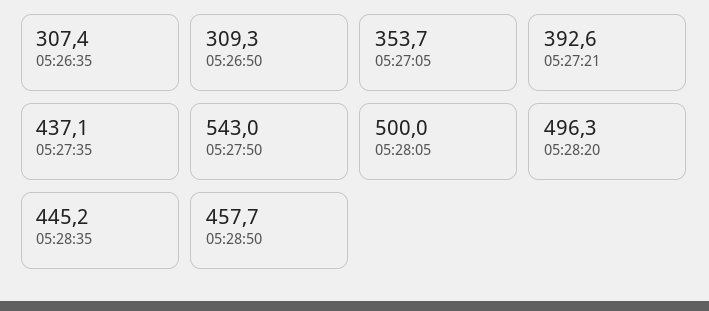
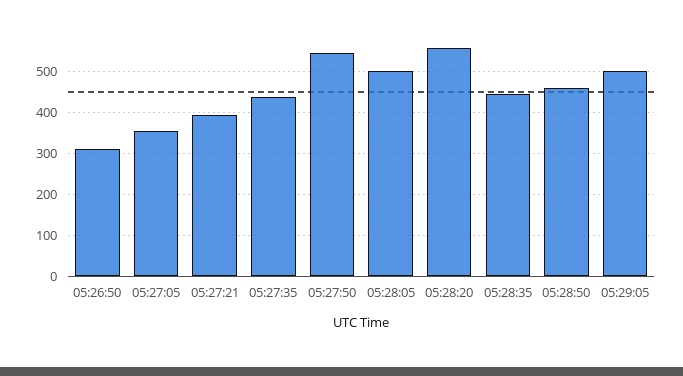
05:26:35: 307.4 -> none
05:28:20: 496.3 -> 560
05:29:05: none -> 500

